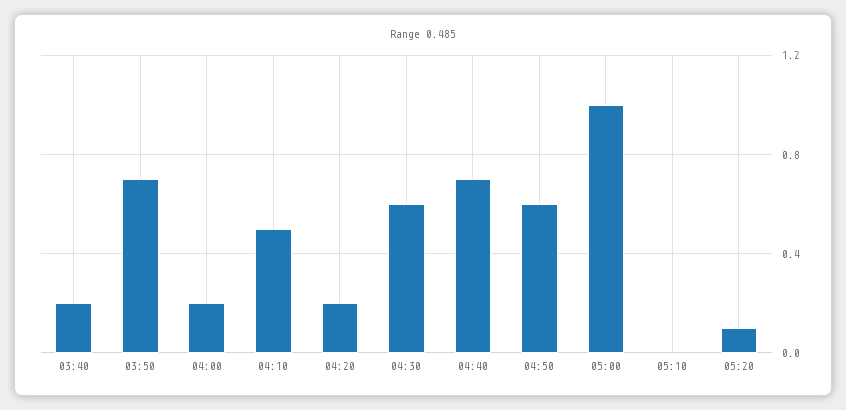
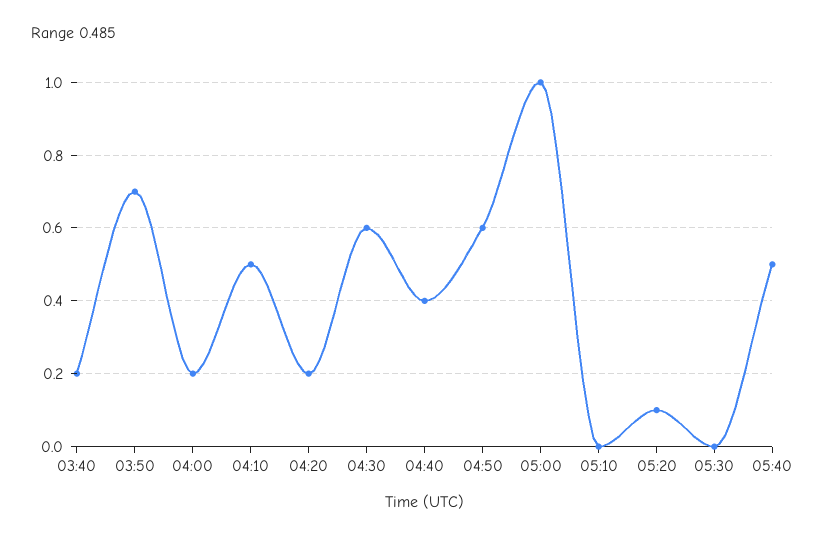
04:40: 0.7 -> 0.4
05:30: none -> 0
05:40: none -> 0.5

